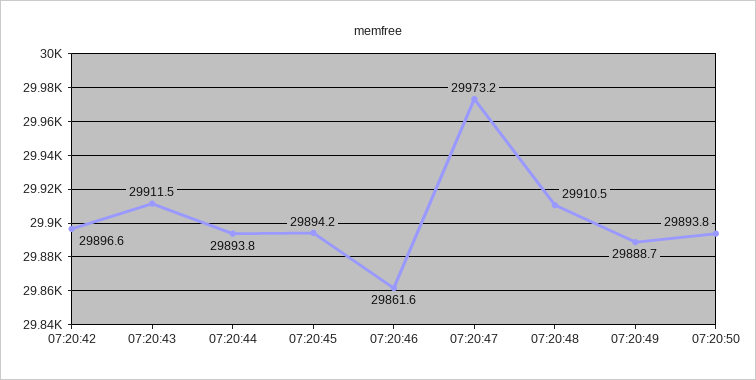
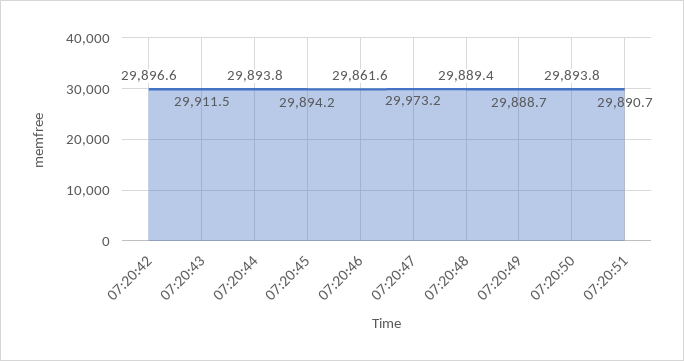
07:20:48: 29910.5 -> 29889.4
07:20:51: none -> 29890.7

